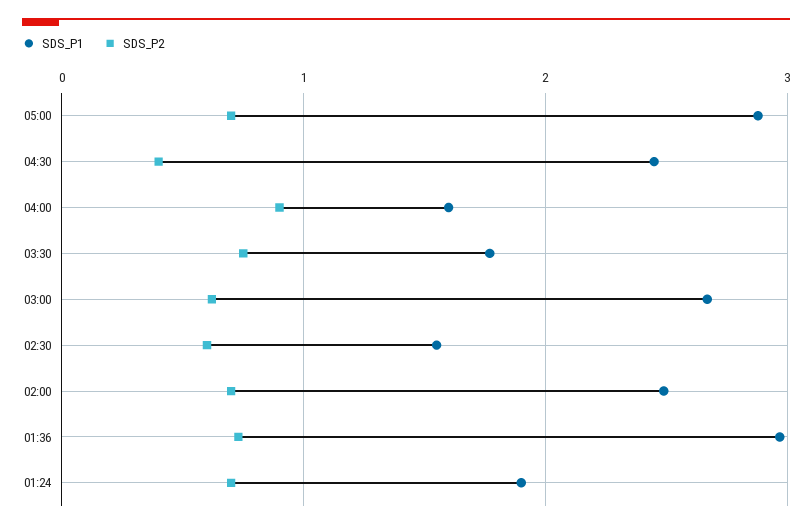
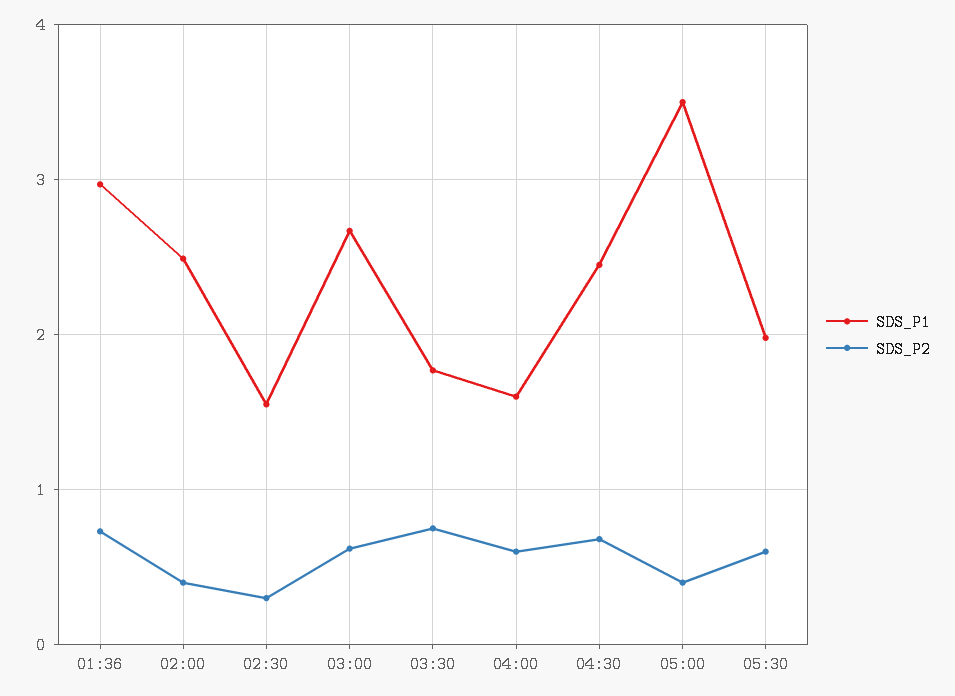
SDS_P1, 05:00: 2.9 -> 3.5
SDS_P2, 05:00: 0.7 -> 0.4
SDS_P2, 04:30: 0.4 -> 0.7
SDS_P2, 04:00: 0.9 -> 0.6
SDS_P2, 02:30: 0.6 -> 0.3
SDS_P2, 02:00: 0.7 -> 0.4
SDS_P1, 01:24: 1.9 -> none
SDS_P2, 01:24: 0.7 -> none
SDS_P1, 05:30: none -> 2
SDS_P2, 05:30: none -> 0.6

